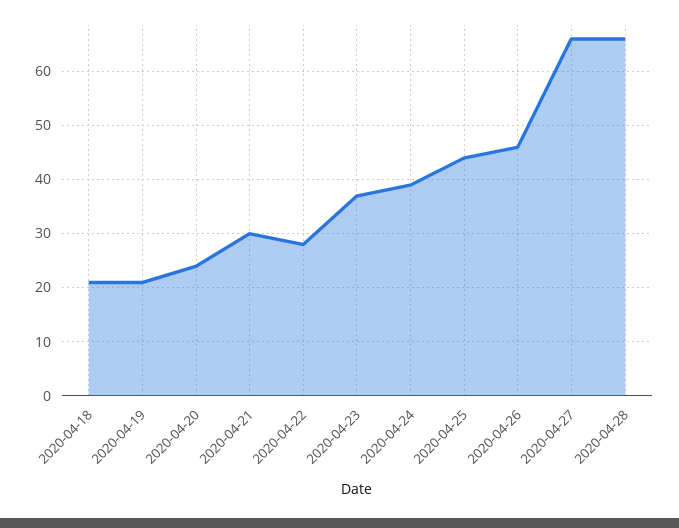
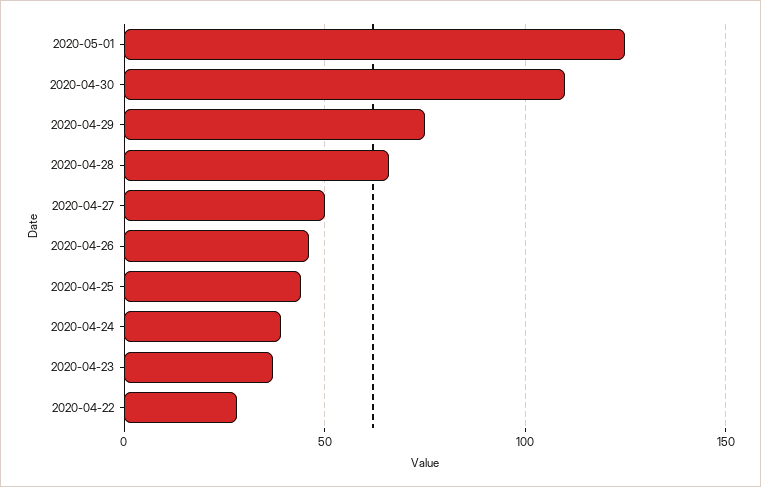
2020-04-18: 20 -> none
2020-04-19: 20 -> none
2020-04-20: 25 -> none
2020-04-21: 30 -> none
2020-04-27: 65 -> 50
2020-05-01: none -> 125
2020-04-30: none -> 110
2020-04-29: none -> 75

